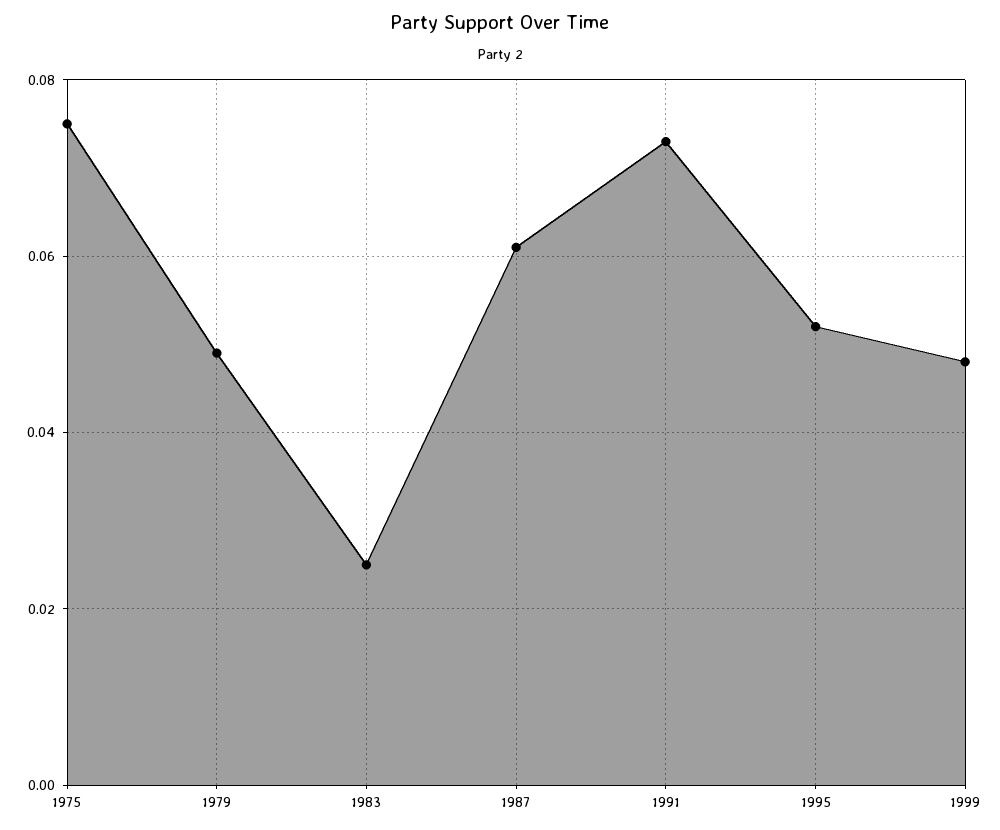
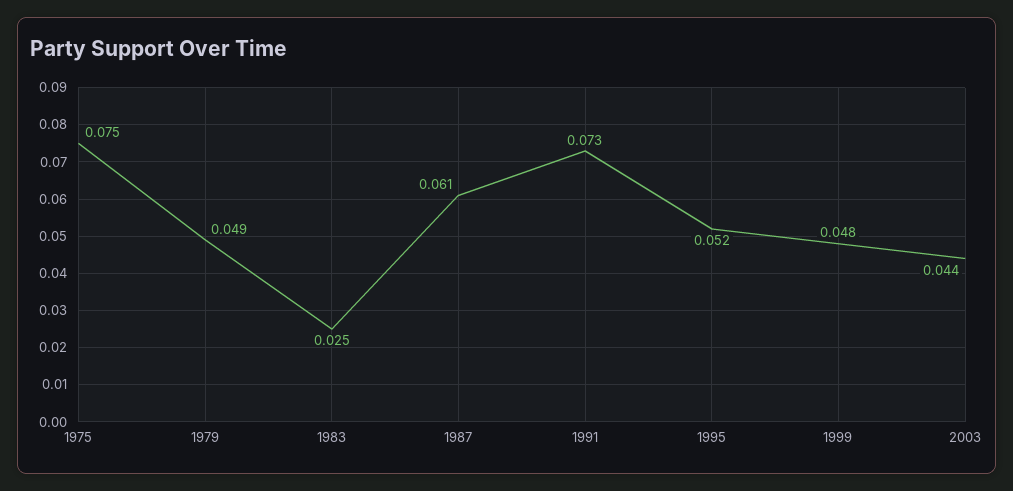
2003: none -> 0.044

